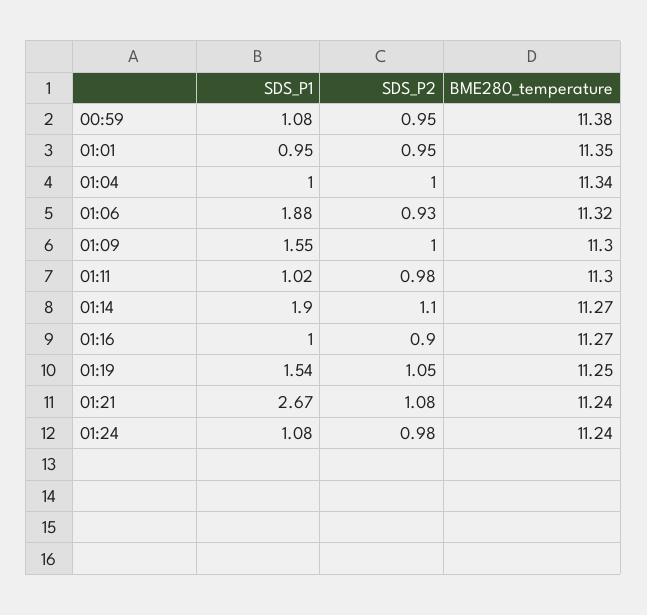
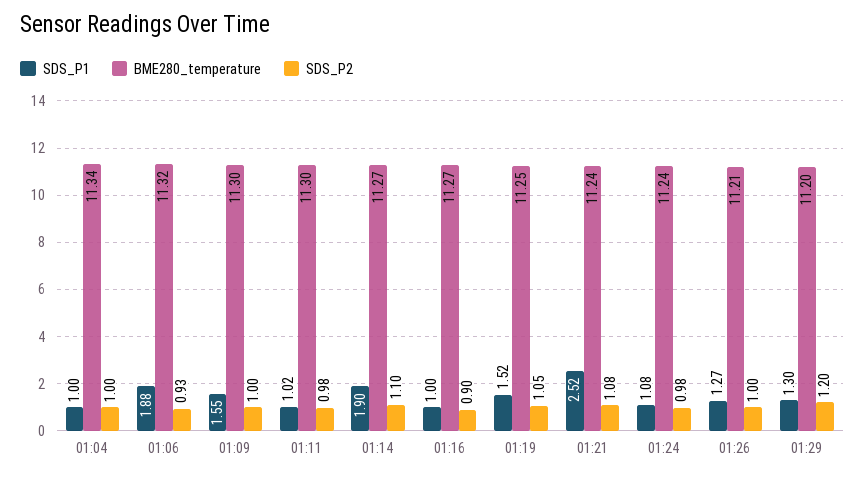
SDS_P1, 00:59: 1.08 -> none
SDS_P2, 00:59: 0.95 -> none
BME280_temperature, 00:59: 11.38 -> none
SDS_P1, 01:01: 0.95 -> none
SDS_P2, 01:01: 0.95 -> none
BME280_temperature, 01:01: 11.35 -> none
SDS_P1, 01:19: 1.54 -> 1.52
SDS_P1, 01:21: 2.67 -> 2.52
SDS_P1, 01:26: none -> 1.27
BME280_temperature, 01:26: none -> 11.21
SDS_P2, 01:26: none -> 1
SDS_P1, 01:29: none -> 1.3
BME280_temperature, 01:29: none -> 11.2
SDS_P2, 01:29: none -> 1.2

